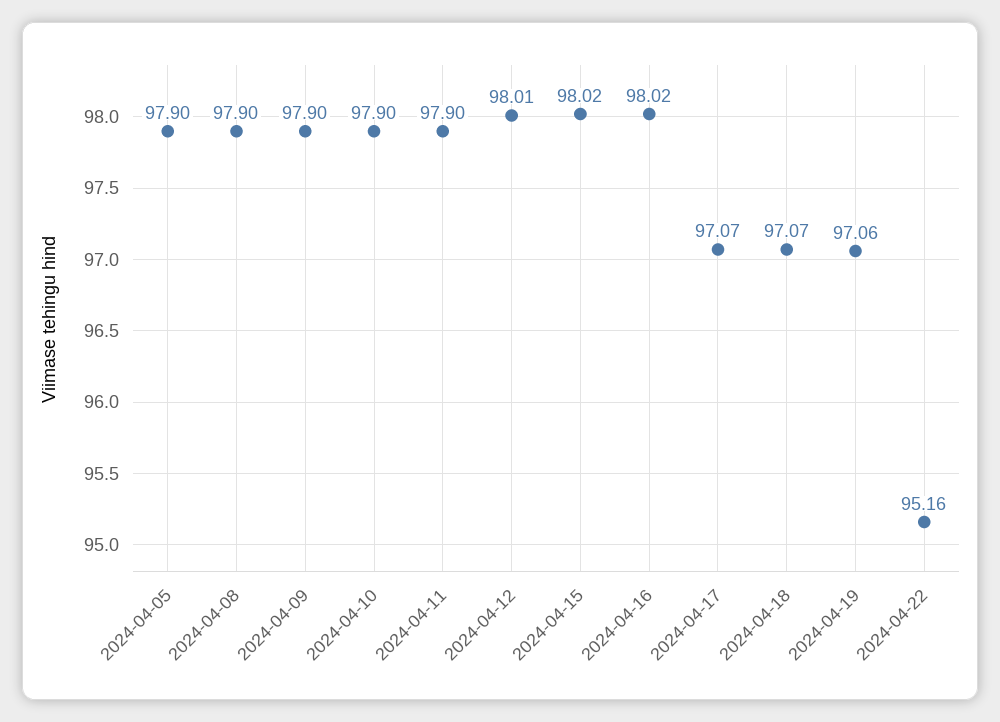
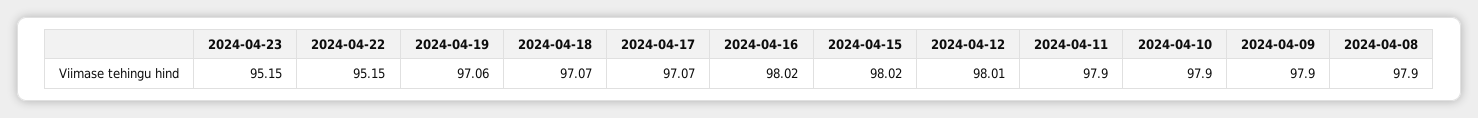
2024-04-05: 97.9 -> none
2024-04-22: 95.16 -> 95.15
2024-04-23: none -> 95.15

